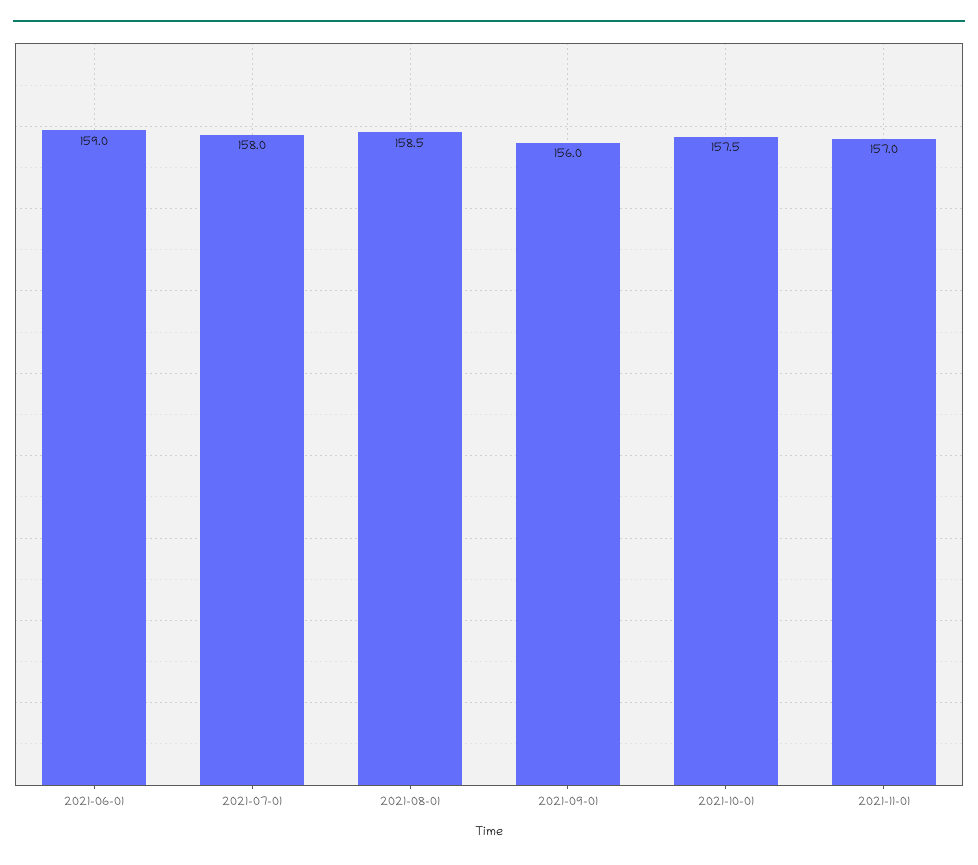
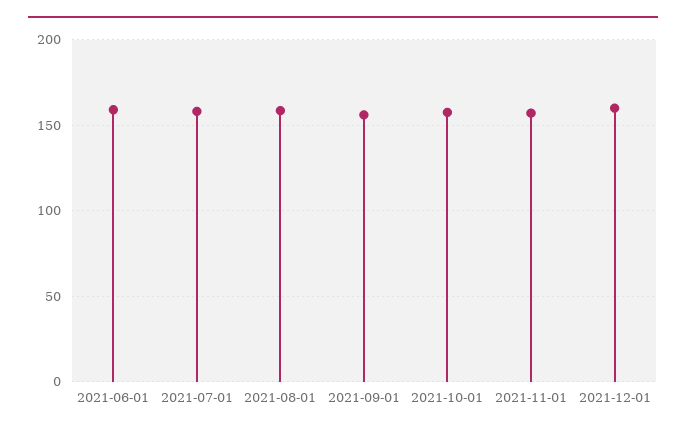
2021-12-01: none -> 160

